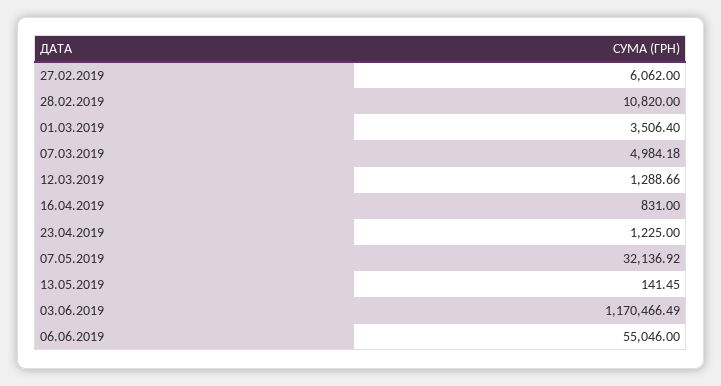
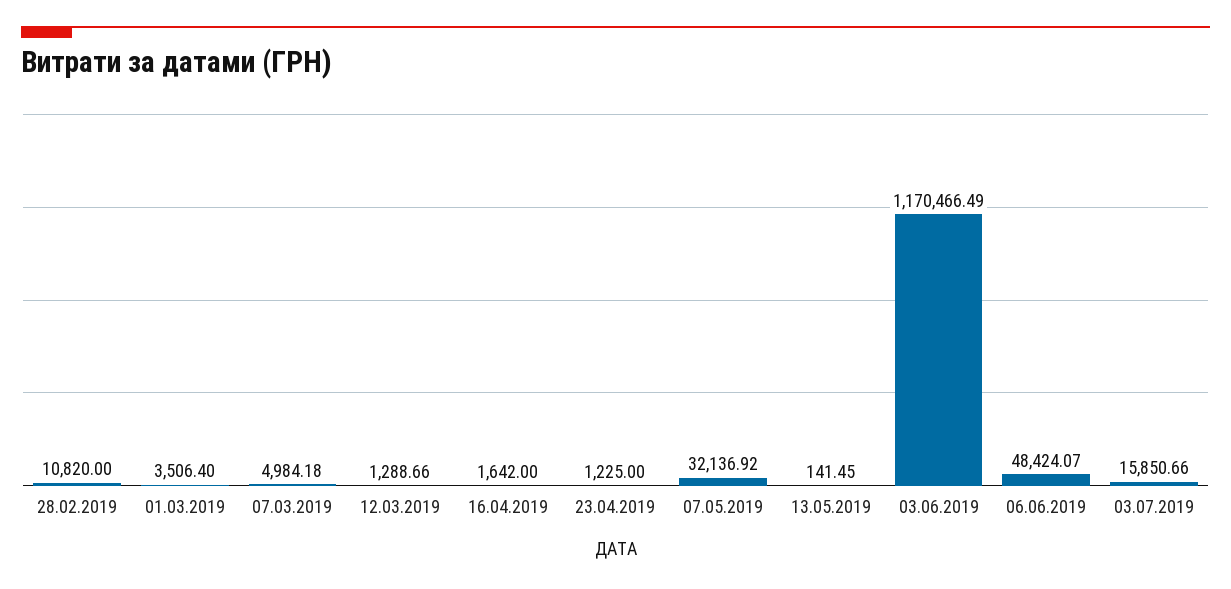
27.02.2019: 6062 -> none
16.04.2019: 831 -> 1642
06.06.2019: 55046 -> 48424.07
03.07.2019: none -> 15850.66

